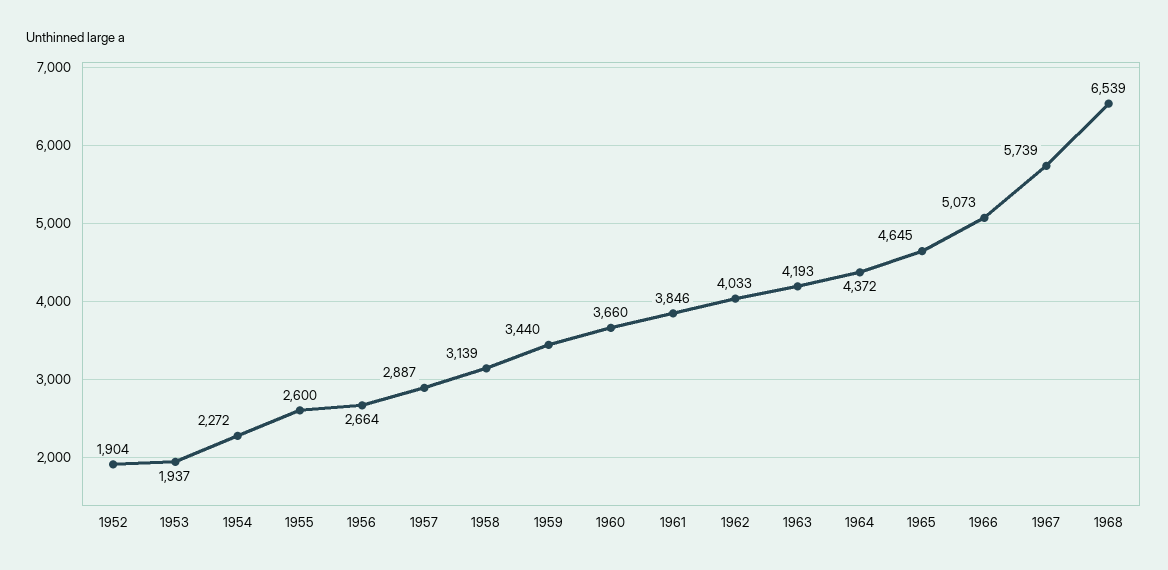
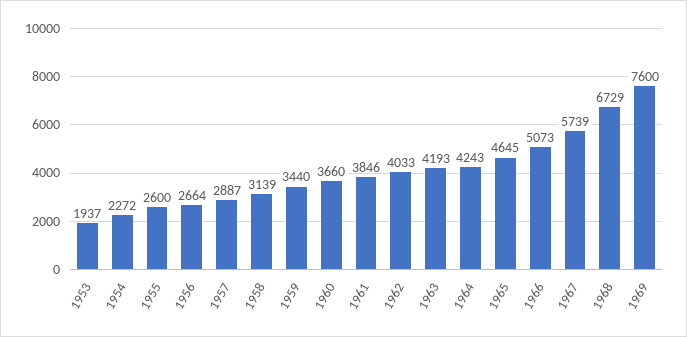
1952: 1904 -> none
1964: 4372 -> 4243
1968: 6539 -> 6729
1969: none -> 7600

